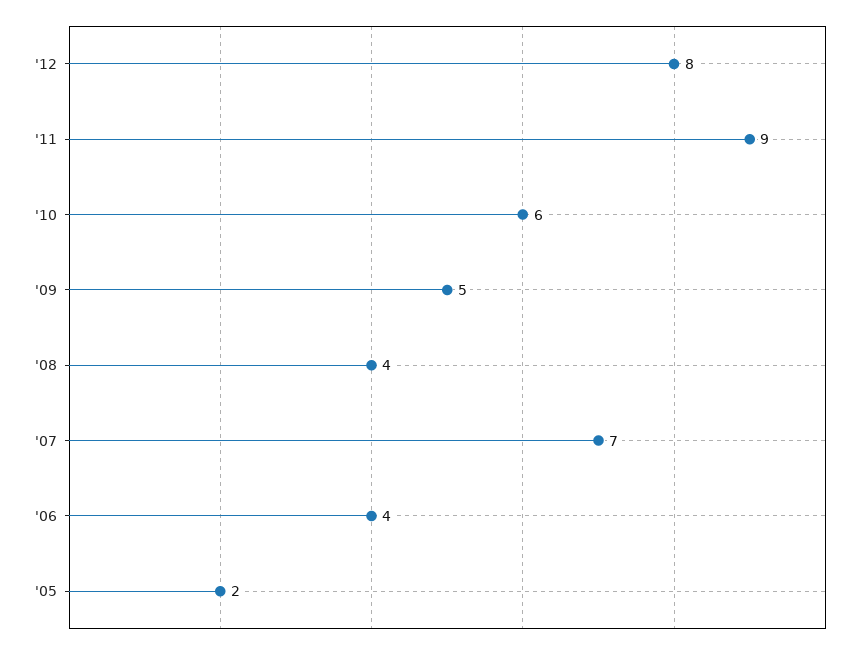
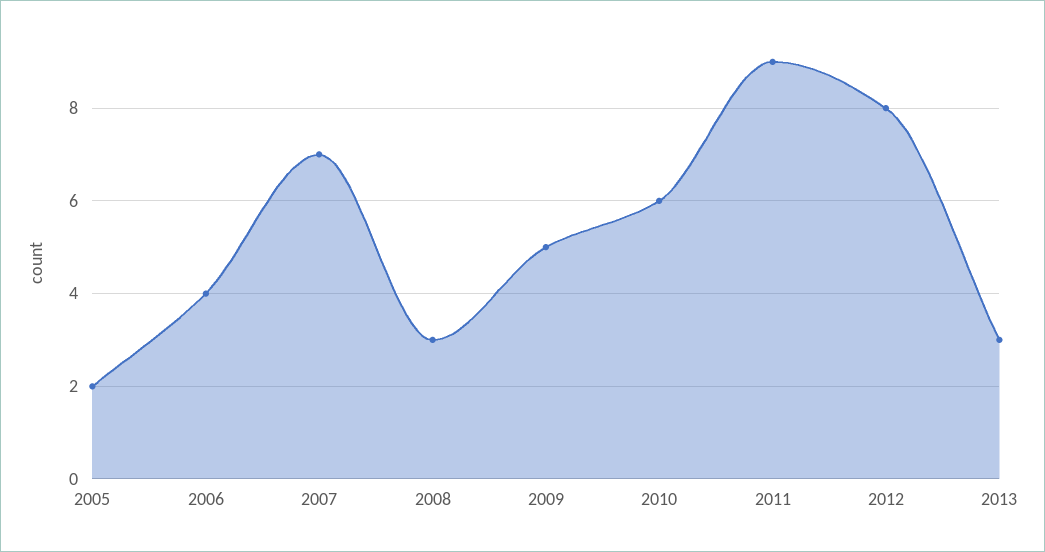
'08: 4 -> 3
2013: none -> 3

